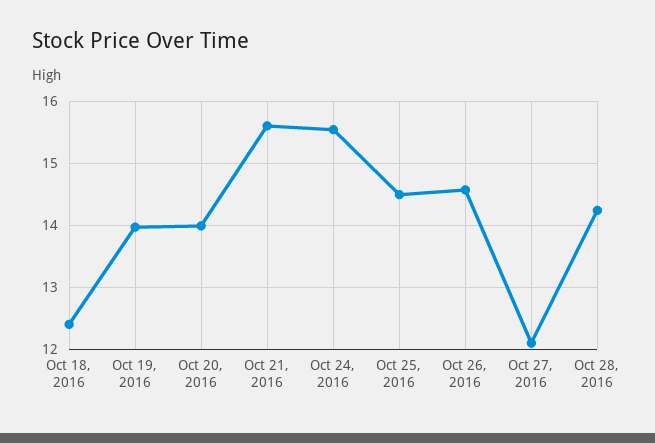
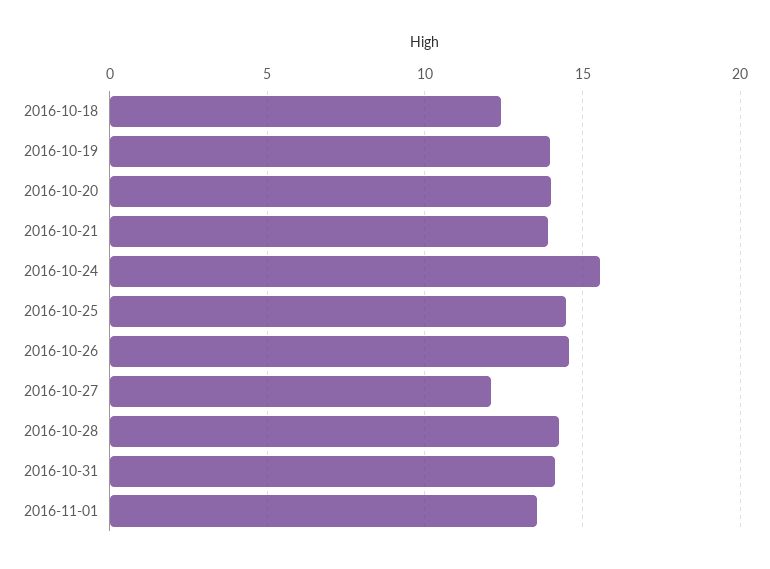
Oct 21, 2016: 15.6 -> 14
2016-10-31: none -> 14
2016-11-01: none -> 13.5

